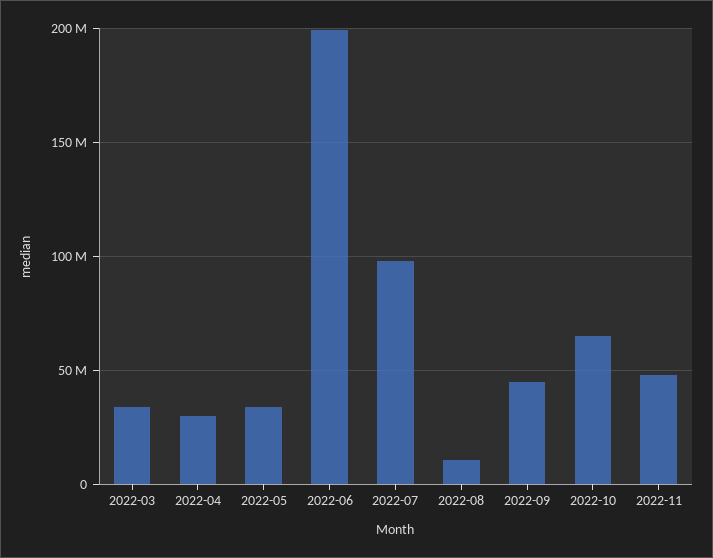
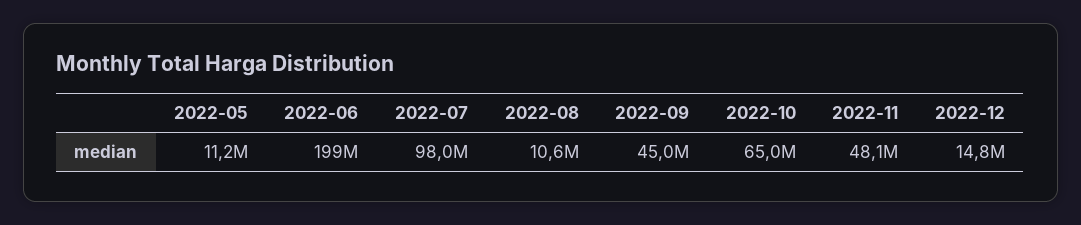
2022-03: 35000000 -> none
2022-04: 30000000 -> none
2022-05: 35000000 -> 11200000
2022-12: none -> 14800000

